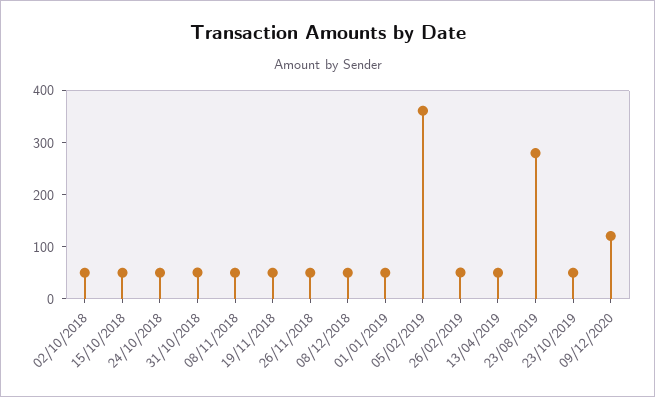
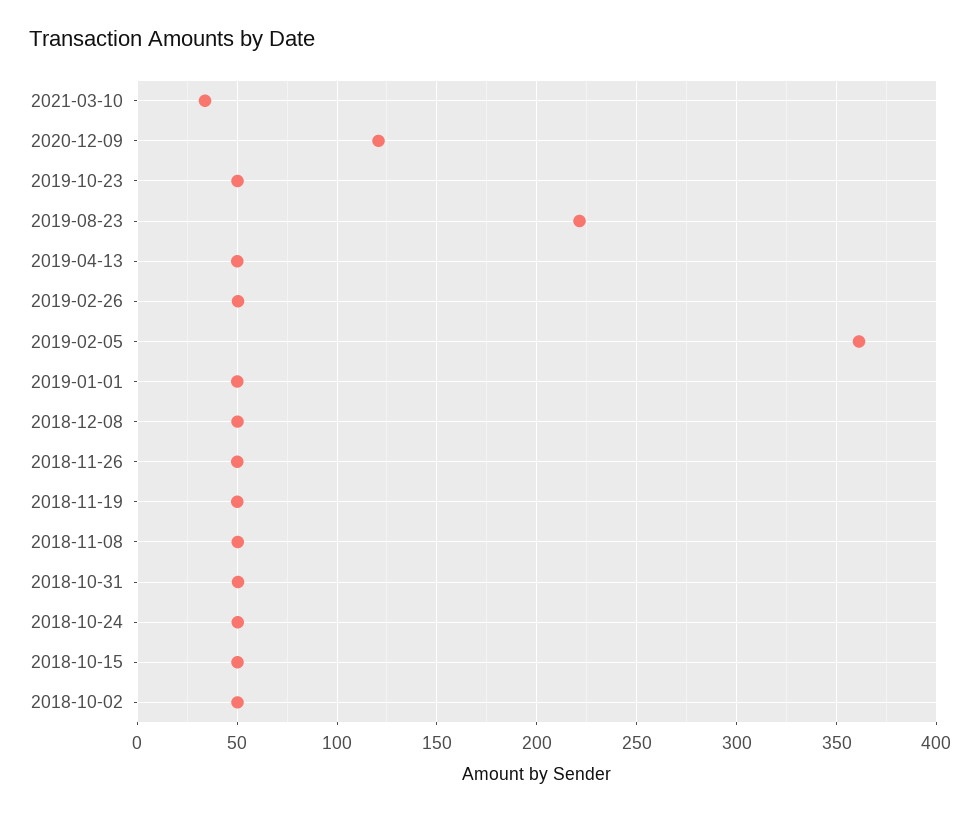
23/08/2019: 280 -> 220
2021-03-10: none -> 35

